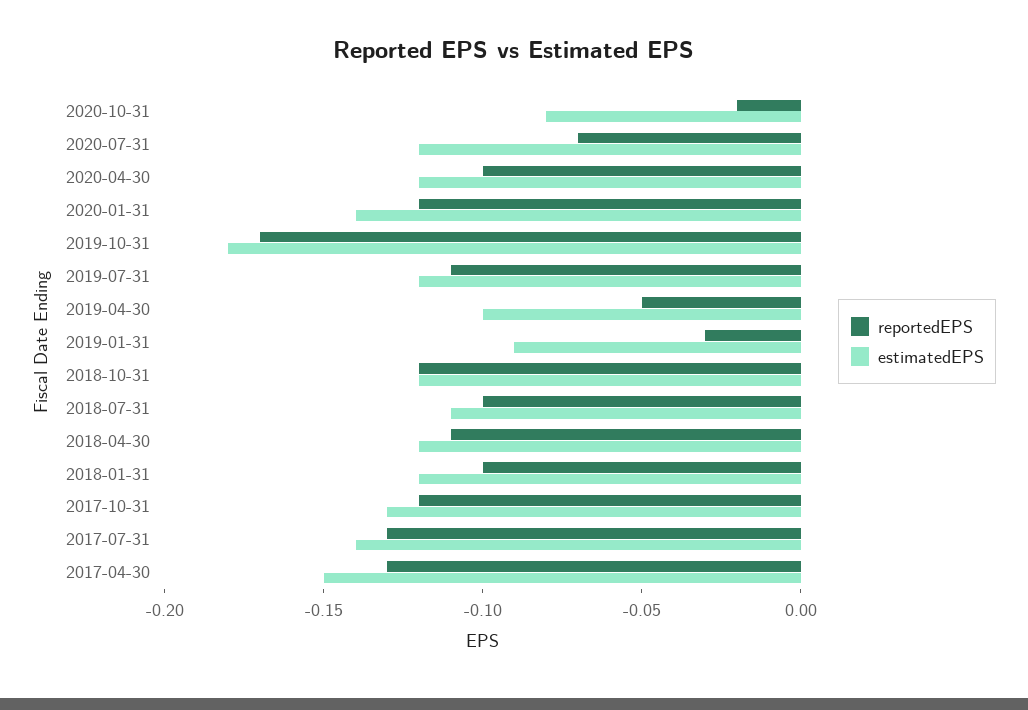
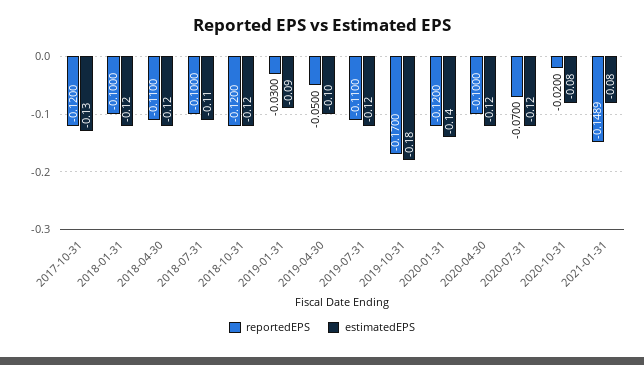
reportedEPS, 2017-07-31: -0.13 -> none
estimatedEPS, 2017-07-31: -0.14 -> none
reportedEPS, 2017-04-30: -0.13 -> none
estimatedEPS, 2017-04-30: -0.15 -> none
reportedEPS, 2021-01-31: none -> -0.1489
estimatedEPS, 2021-01-31: none -> -0.08

